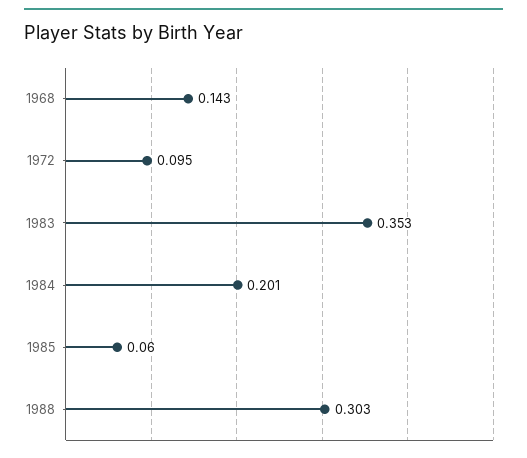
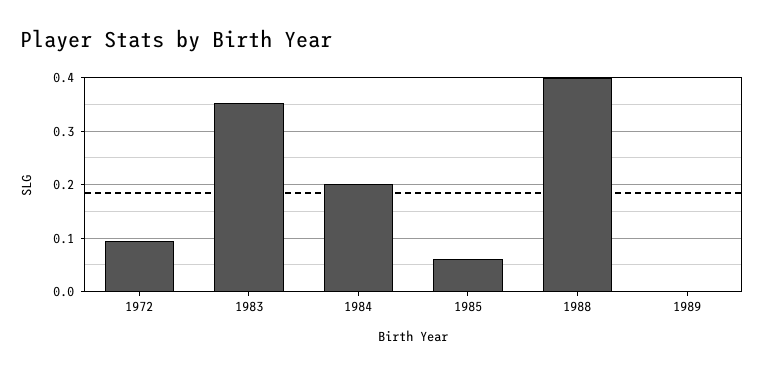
1968: 0.143 -> none
1988: 0.303 -> 0.4
1989: none -> 0

